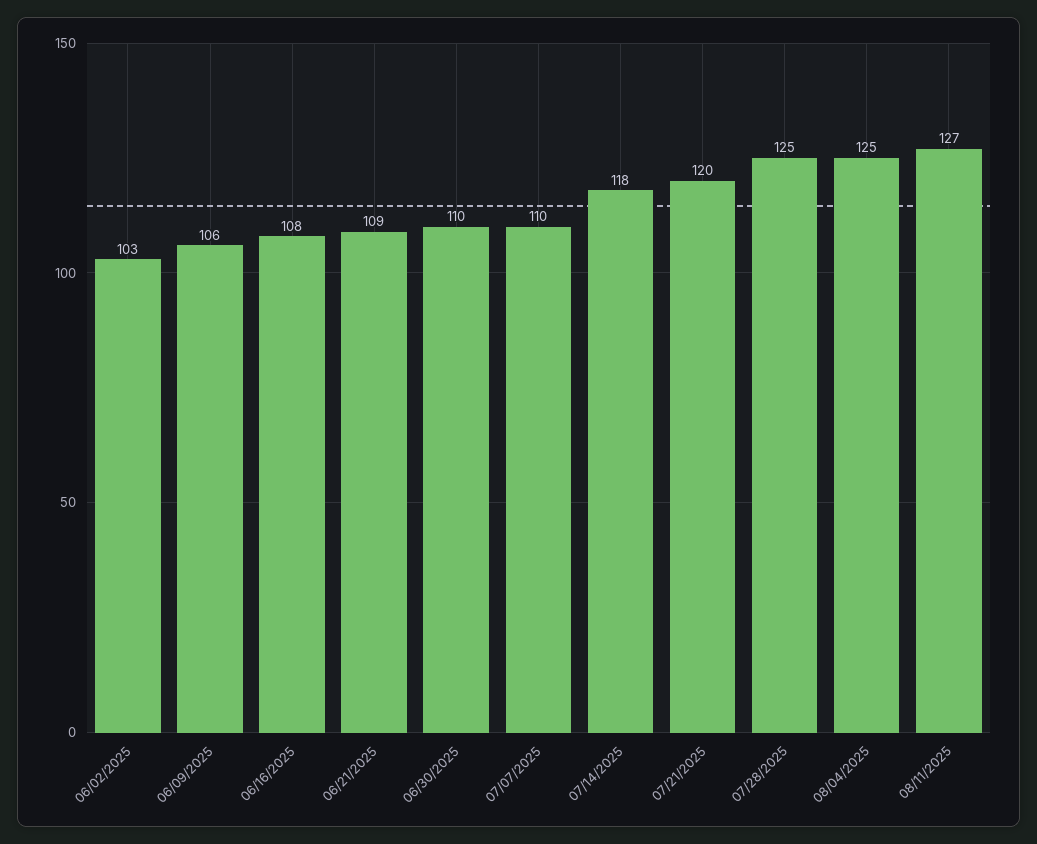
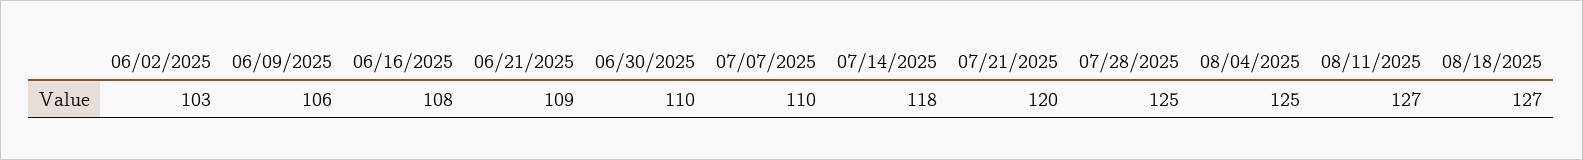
08/18/2025: none -> 127

